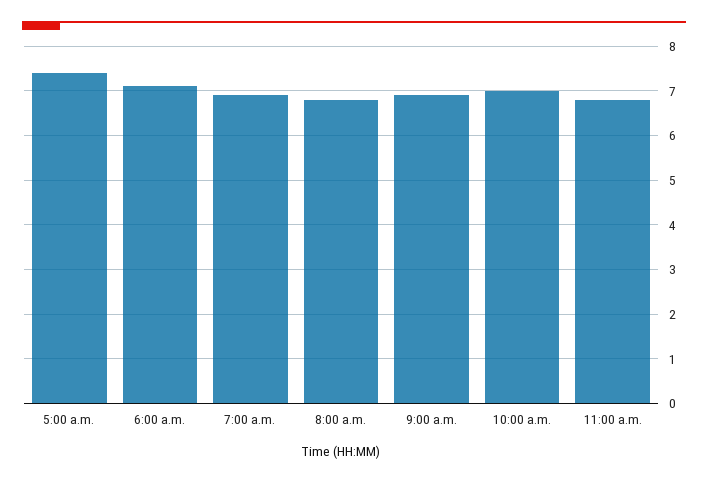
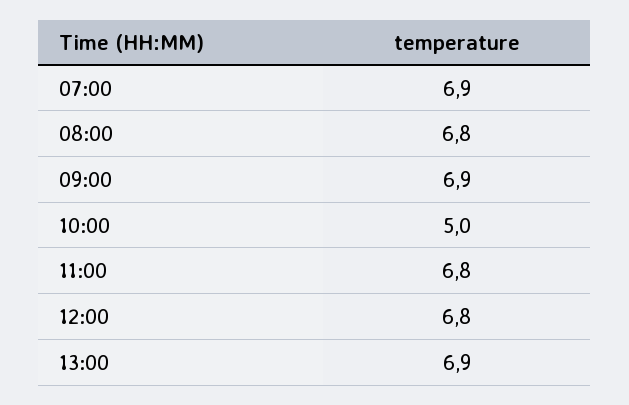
5:00 a.m.: 7.5 -> none
6:00 a.m.: 7 -> none
10:00 a.m.: 7 -> 5
12:00: none -> 6.8
13:00: none -> 6.9

